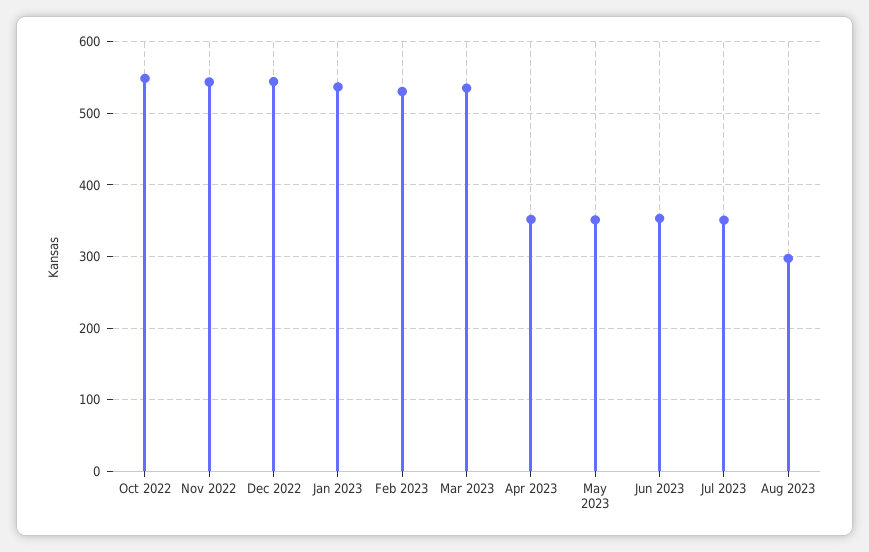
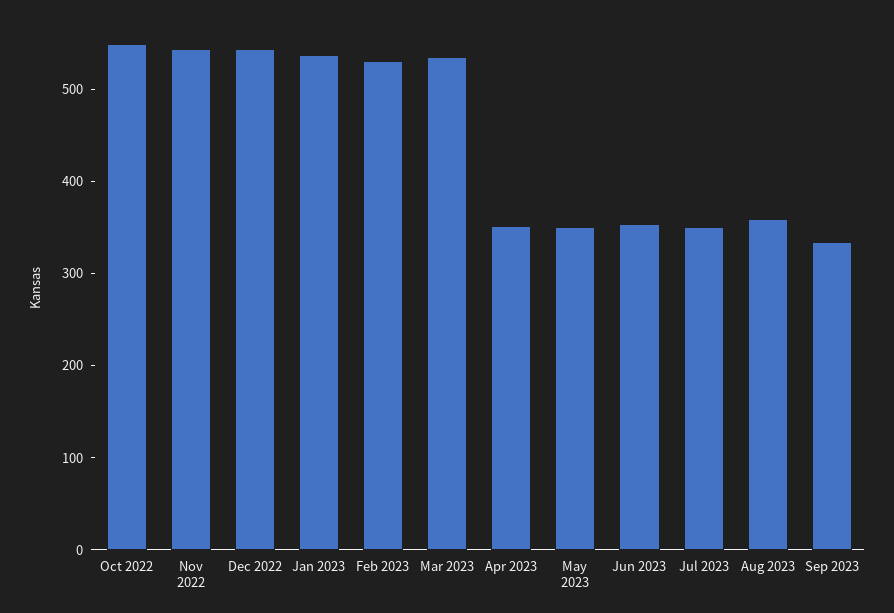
Aug 2023: 300 -> 360
Sep 2023: none -> 340

